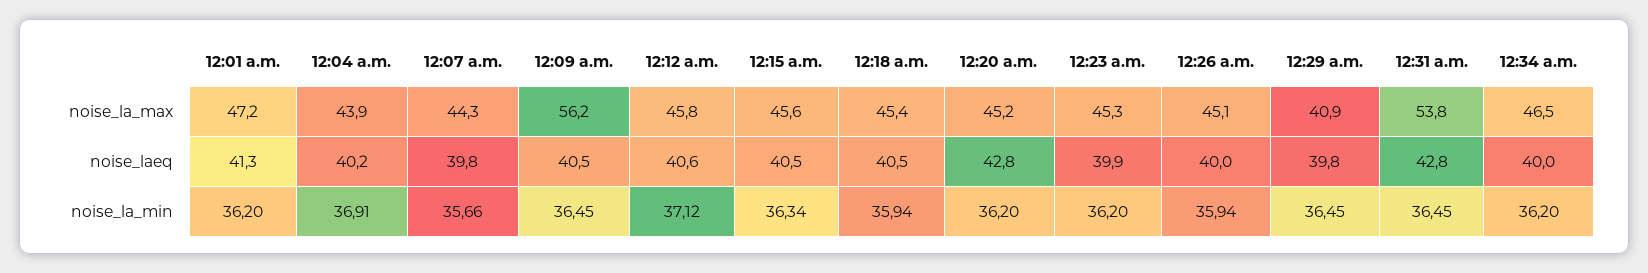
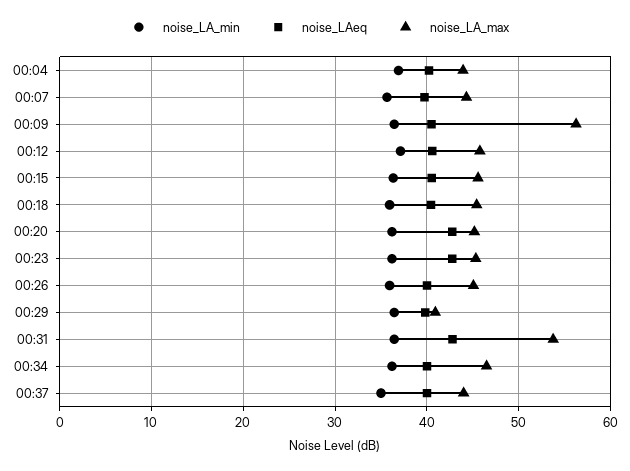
noise_la_max, 12:01 a.m.: 47.2 -> none
noise_laeq, 12:01 a.m.: 41.3 -> none
noise_laeq, 12:23 a.m.: 39.9 -> 43
noise_la_min, 12:01 a.m.: 36.2 -> none
noise_la_min, 00:37: none -> 35
noise_laeq, 00:37: none -> 40
noise_la_max, 00:37: none -> 44

